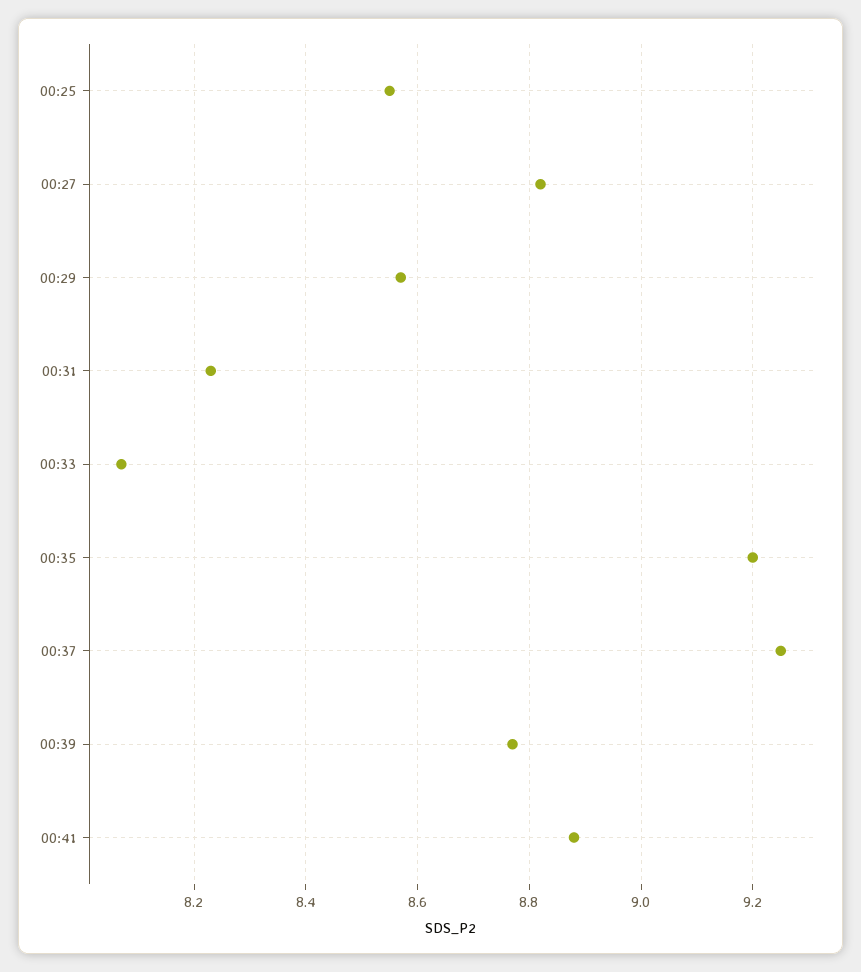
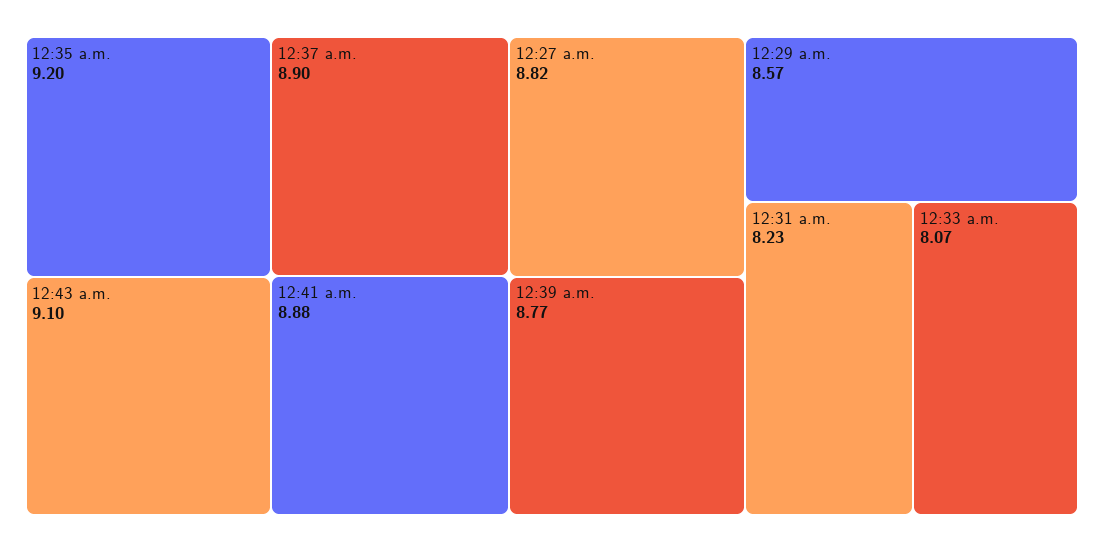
00:25: 8.55 -> none
00:37: 9.25 -> 8.9
12:43 a.m.: none -> 9.1

